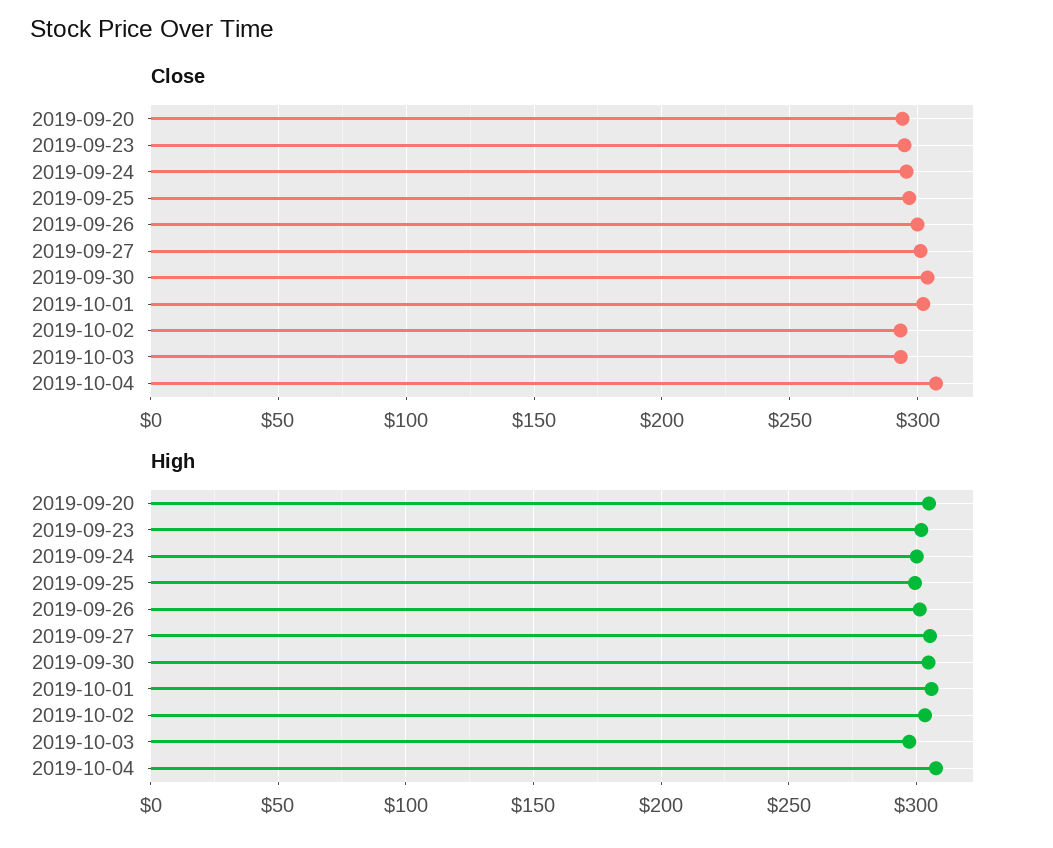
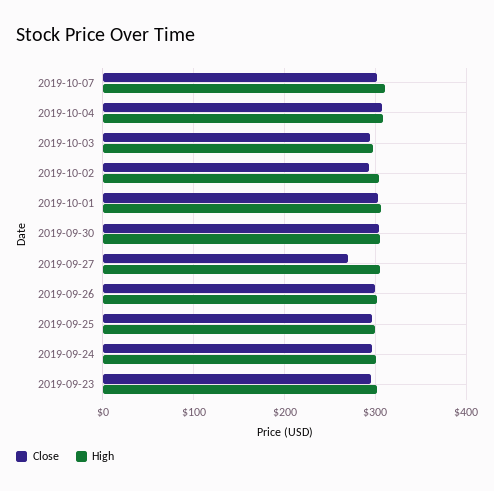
Close, 2019-09-20: 295 -> none
Close, 2019-09-27: 300 -> 270
High, 2019-09-20: 305 -> none
Close, 2019-10-07: none -> 300
High, 2019-10-07: none -> 310

